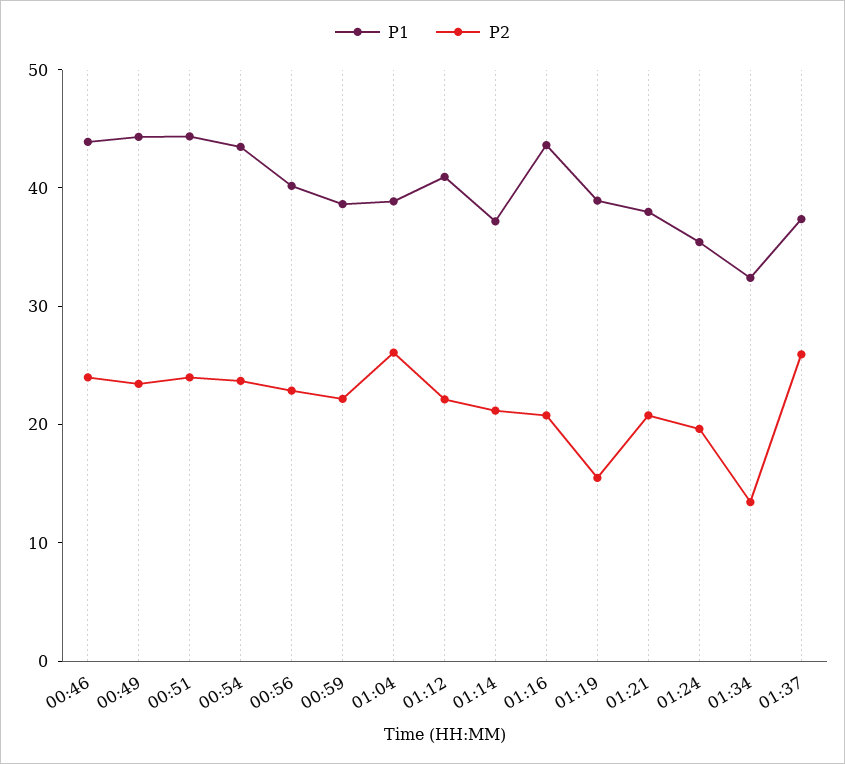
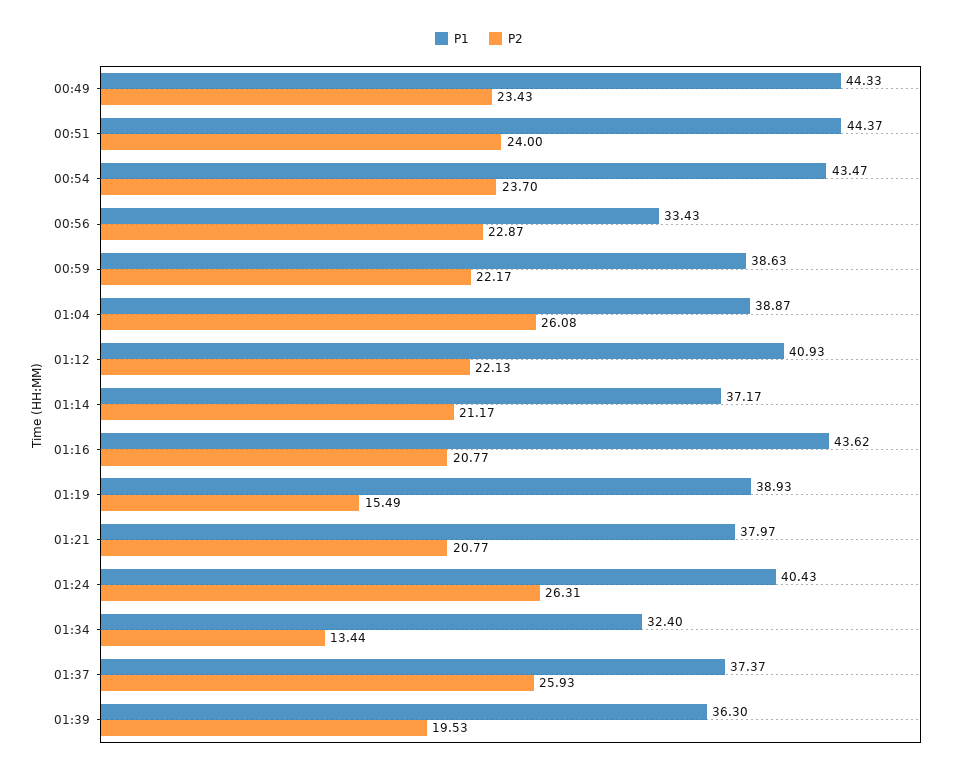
P1, 00:46: 44 -> none
P2, 00:46: 24 -> none
P1, 00:56: 40 -> 33.43
P1, 01:24: 36 -> 40.43
P2, 01:24: 20 -> 26.31
P1, 01:39: none -> 36.3
P2, 01:39: none -> 19.53

